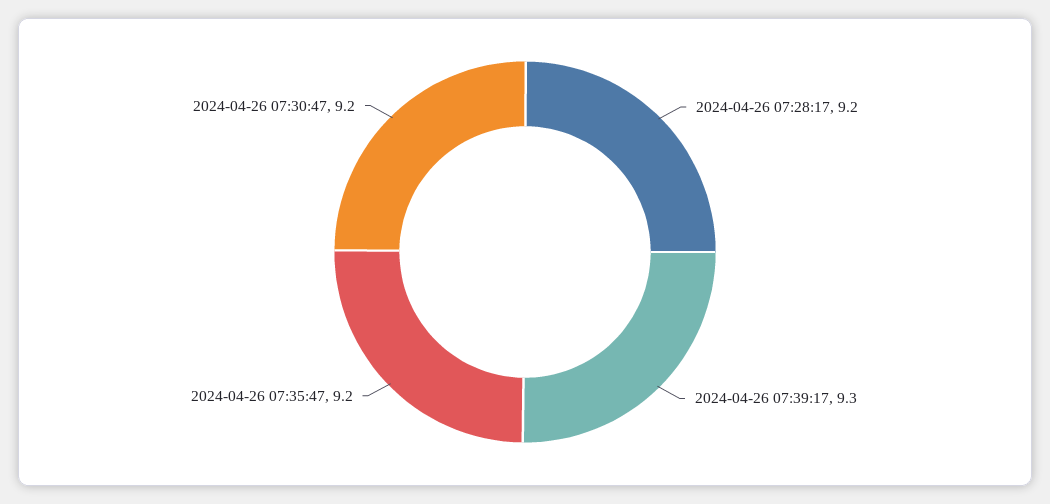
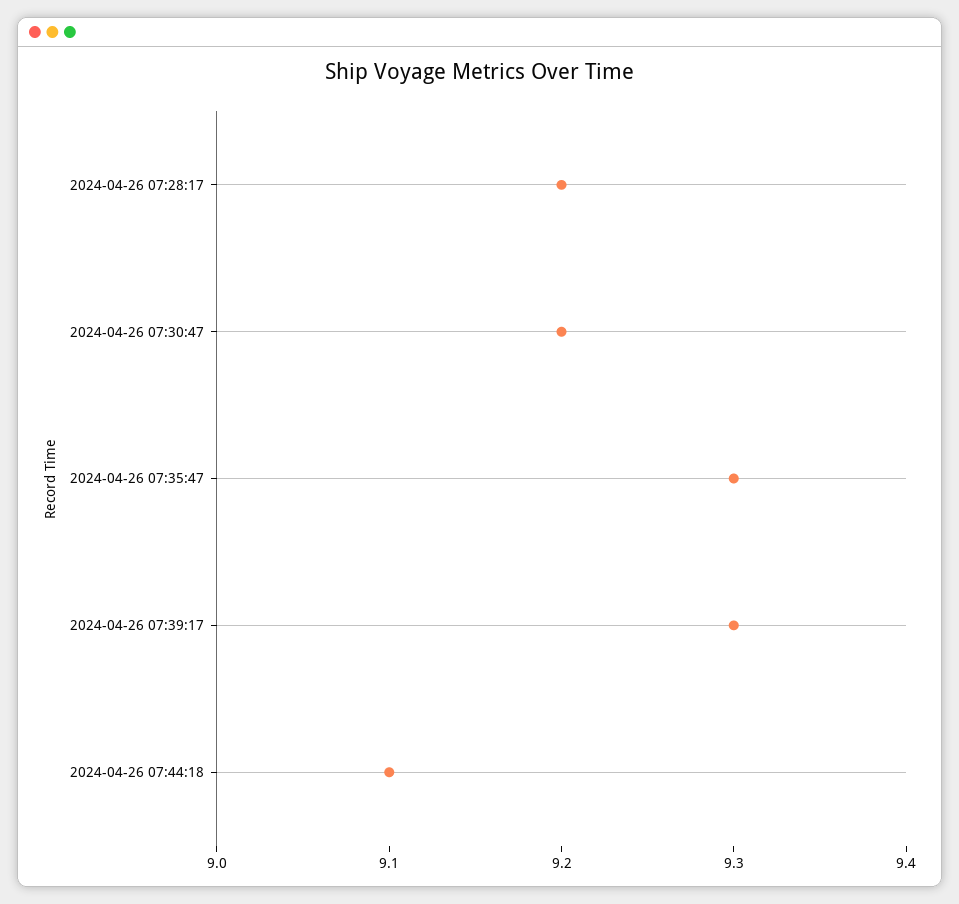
2024-04-26 07:35:47: 9.2 -> 9.3
2024-04-26 07:44:18: none -> 9.1

